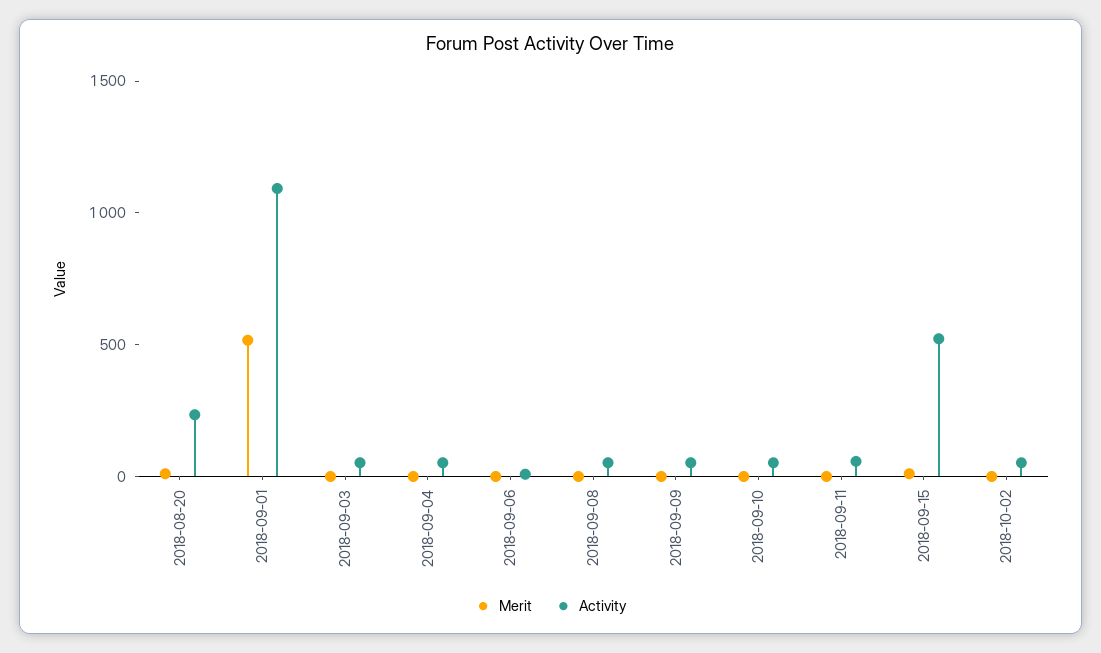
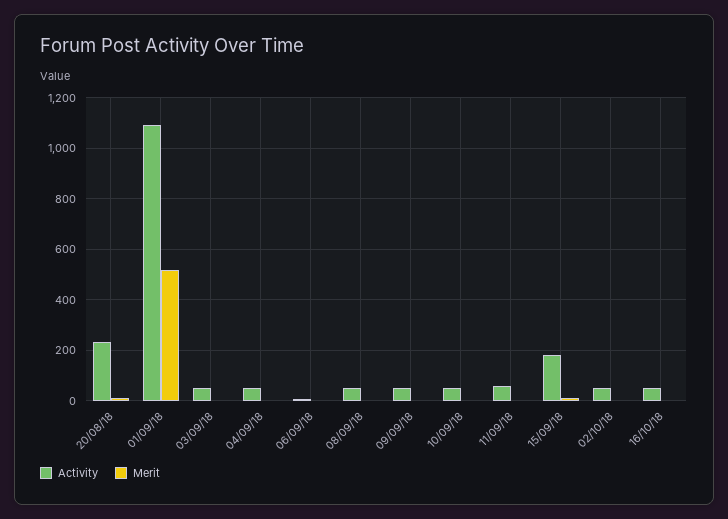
Activity, 2018-09-15: 500 -> 175
Activity, 16/10/18: none -> 50
Merit, 16/10/18: none -> 0

